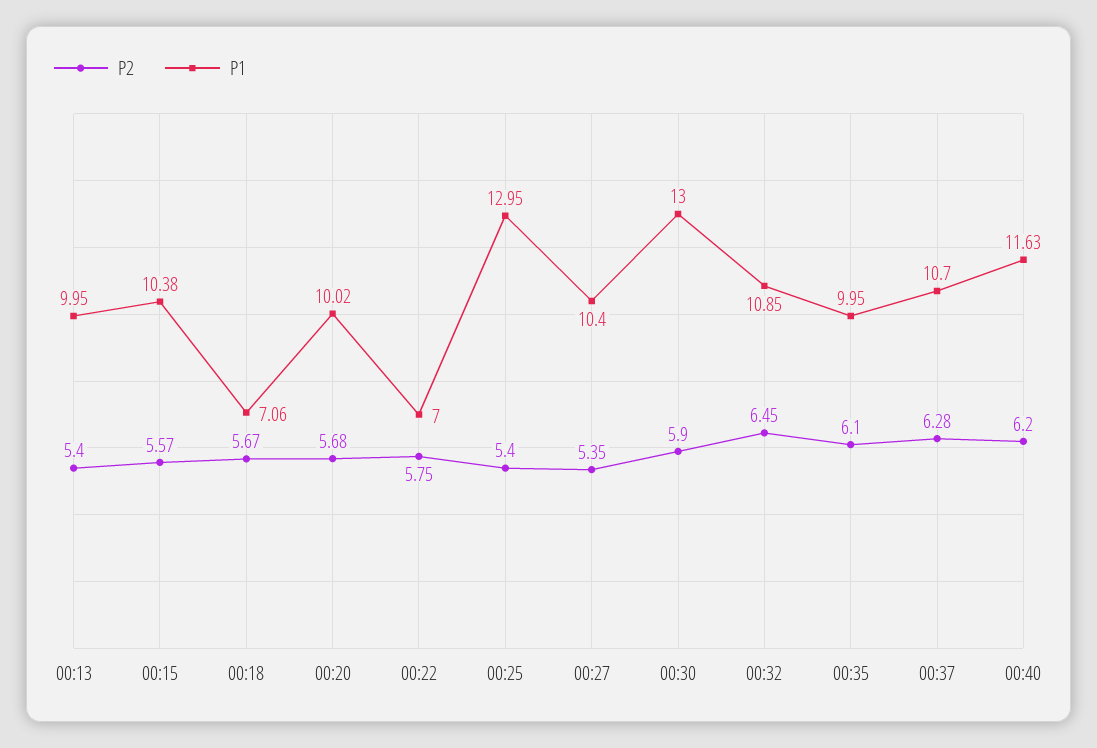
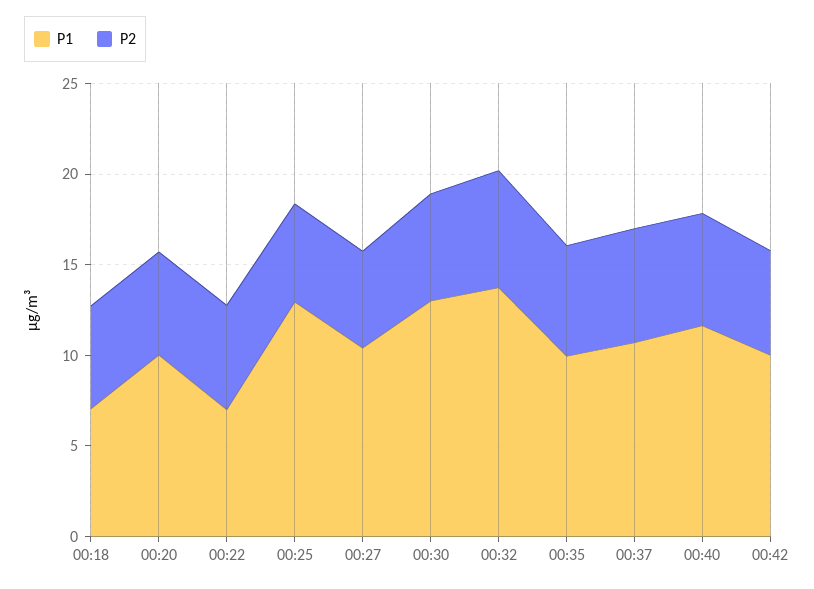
P2, 00:13: 5.4 -> none
P1, 00:13: 9.95 -> none
P2, 00:15: 5.57 -> none
P1, 00:15: 10.38 -> none
P1, 00:32: 10.85 -> 14
P1, 00:42: none -> 10
P2, 00:42: none -> 6

